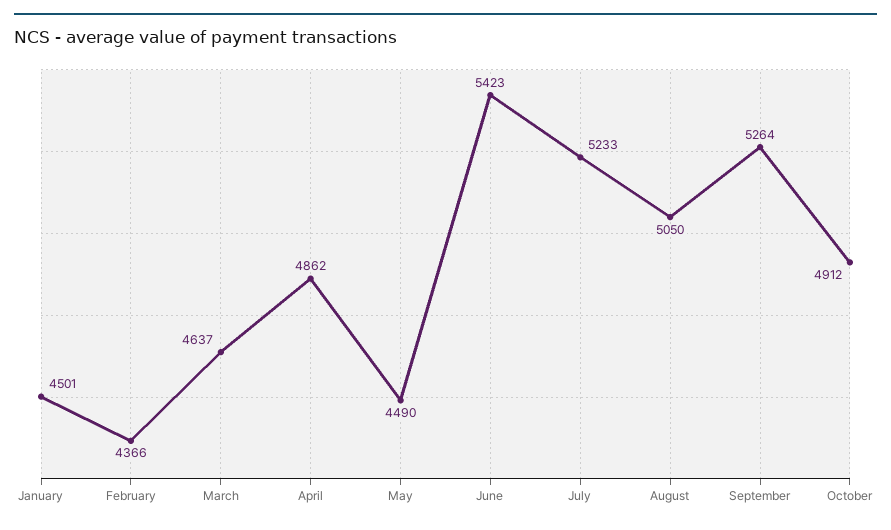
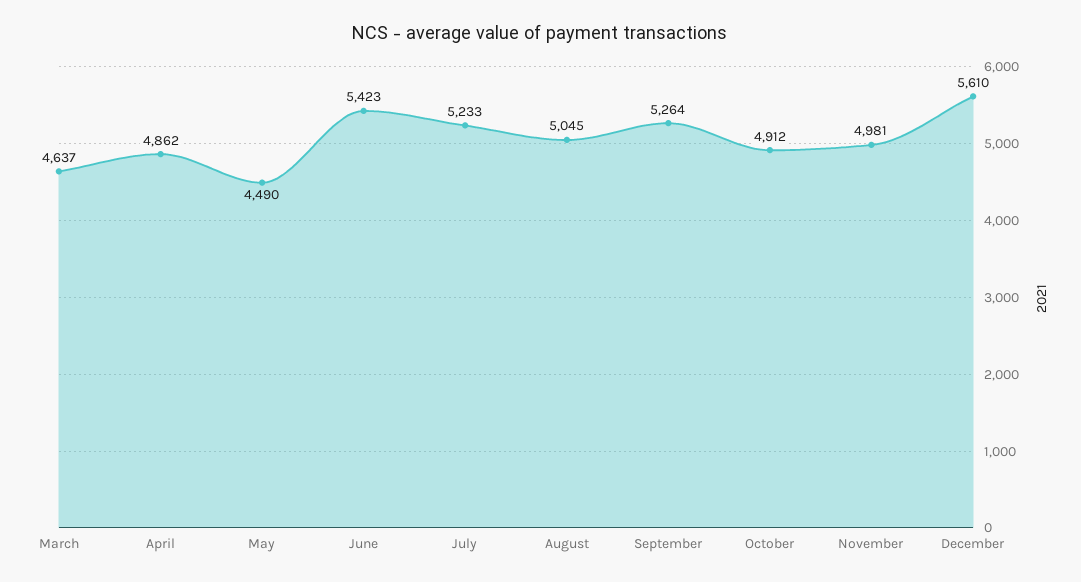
January: 4501 -> none
February: 4366 -> none
August: 5050 -> 5045
November: none -> 4981
December: none -> 5610

